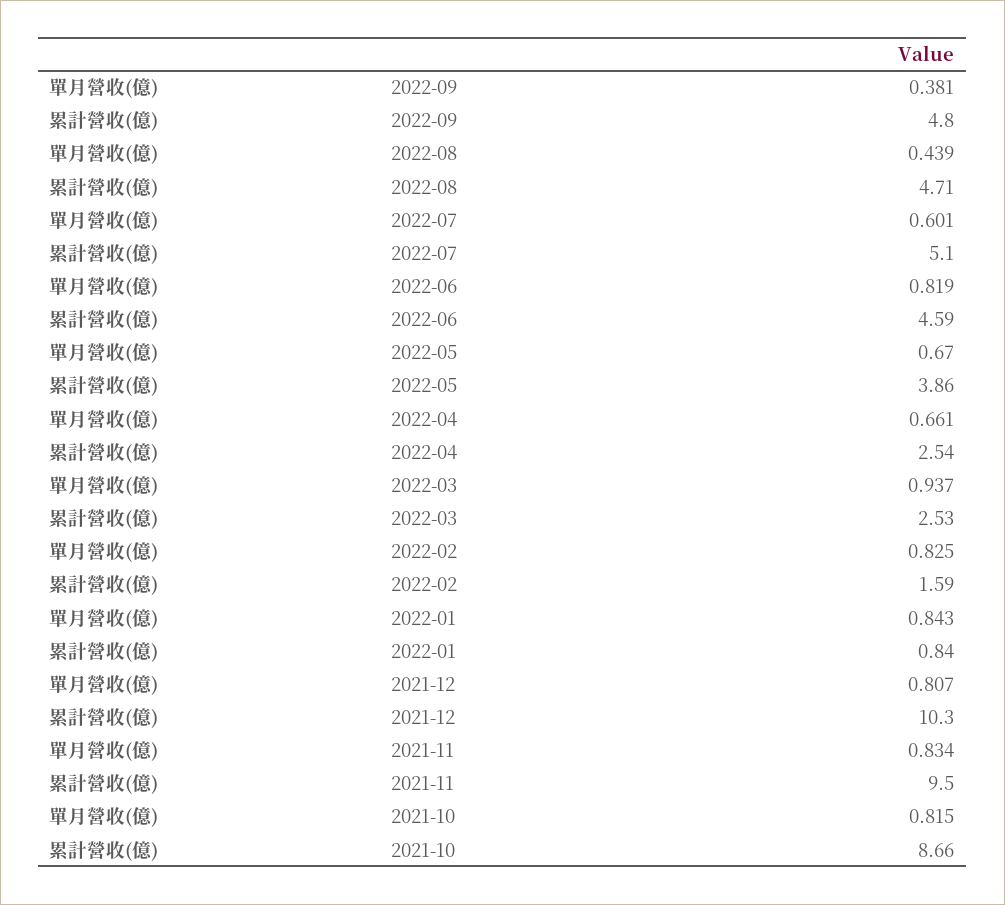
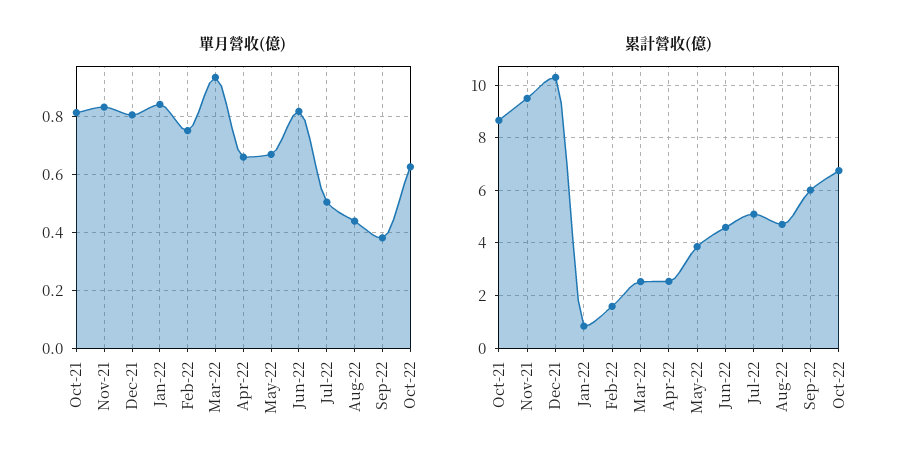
累計營收(億), 2022-09: 4.8 -> 6
單月營收(億), 2022-07: 0.601 -> 0.5
單月營收(億), 2022-02: 0.825 -> 0.75
單月營收(億), Oct-22: none -> 0.625
累計營收(億), Oct-22: none -> 6.75

